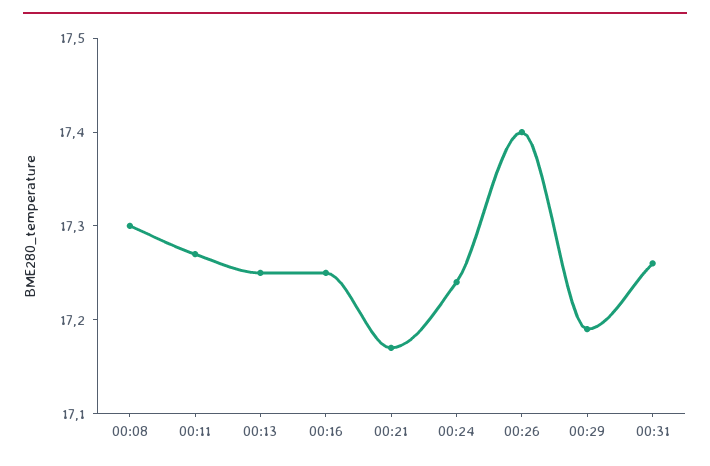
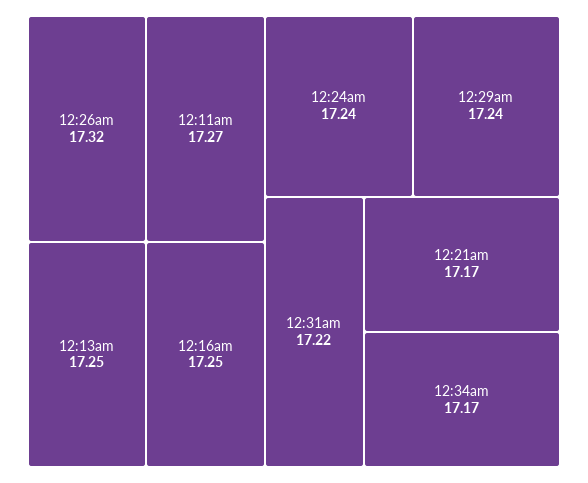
00:08: 17.3 -> none
00:26: 17.4 -> 17.32
00:29: 17.19 -> 17.24
00:31: 17.26 -> 17.22
12:34am: none -> 17.17

